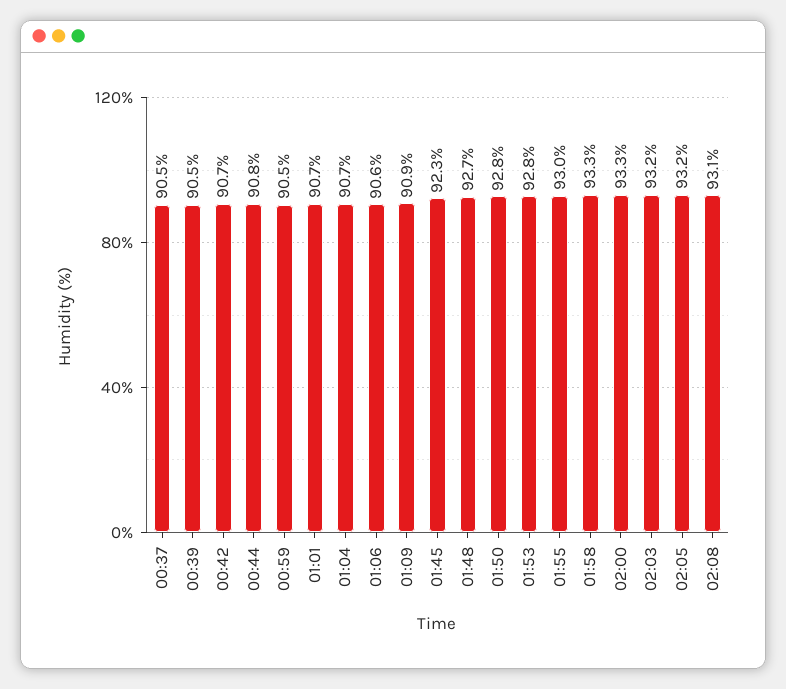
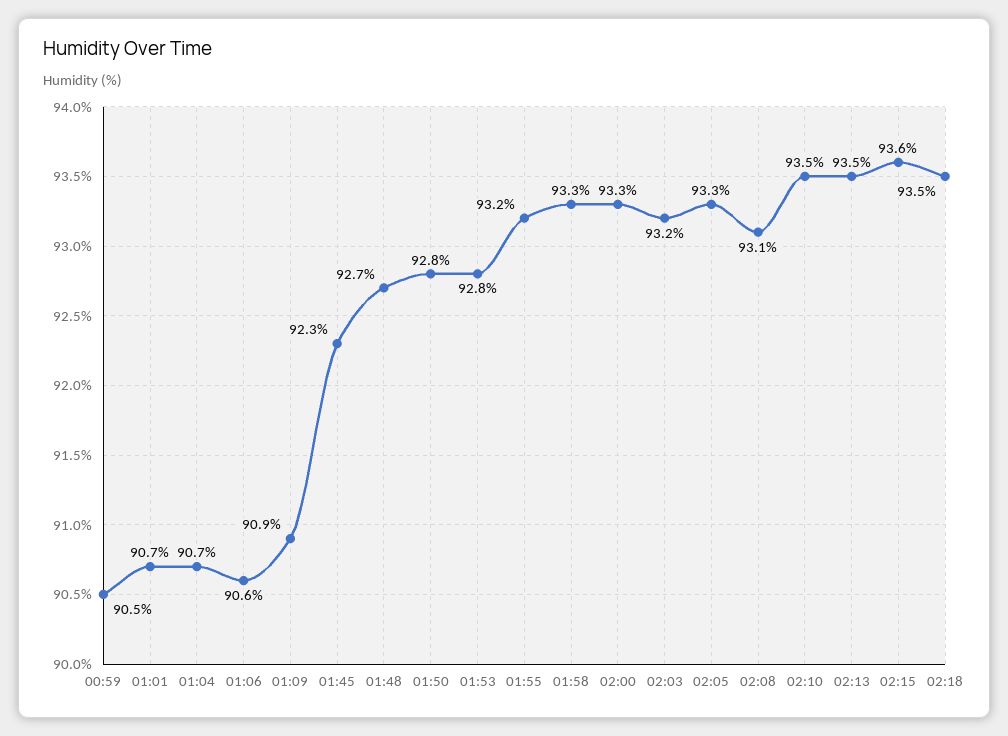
00:37: 90.5 -> none
00:39: 90.5 -> none
00:42: 90.7 -> none
00:44: 90.8 -> none
01:55: 93 -> 93.2
02:05: 93.2 -> 93.3
02:10: none -> 93.5
02:13: none -> 93.5
02:15: none -> 93.6
02:18: none -> 93.5

